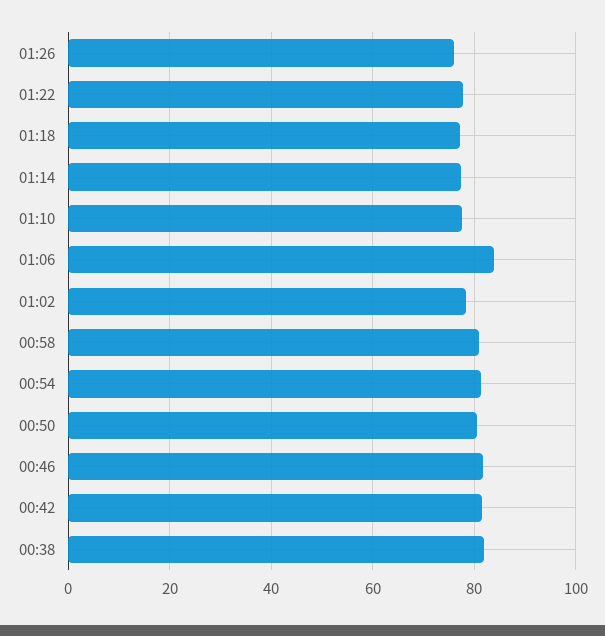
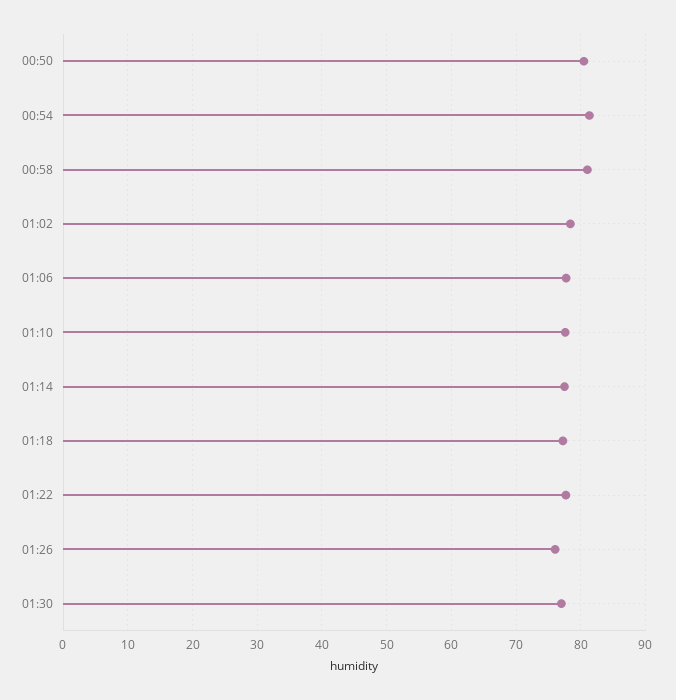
01:06: 84 -> 78
00:46: 82 -> none
00:42: 82 -> none
00:38: 82 -> none
01:30: none -> 77

